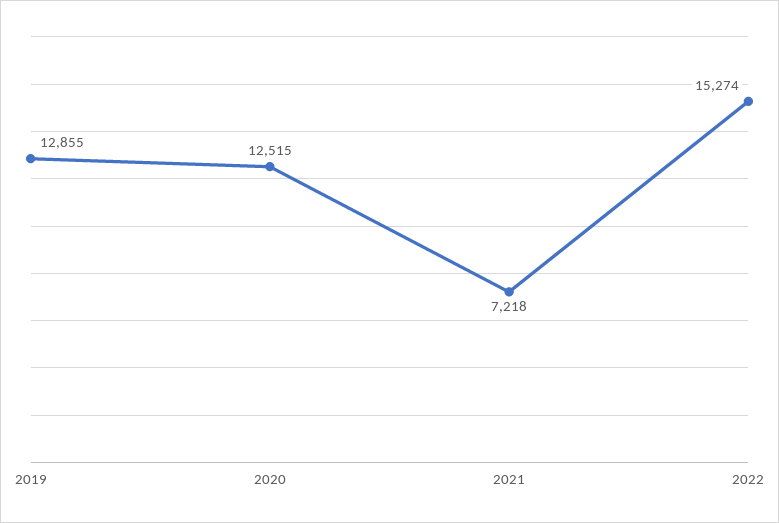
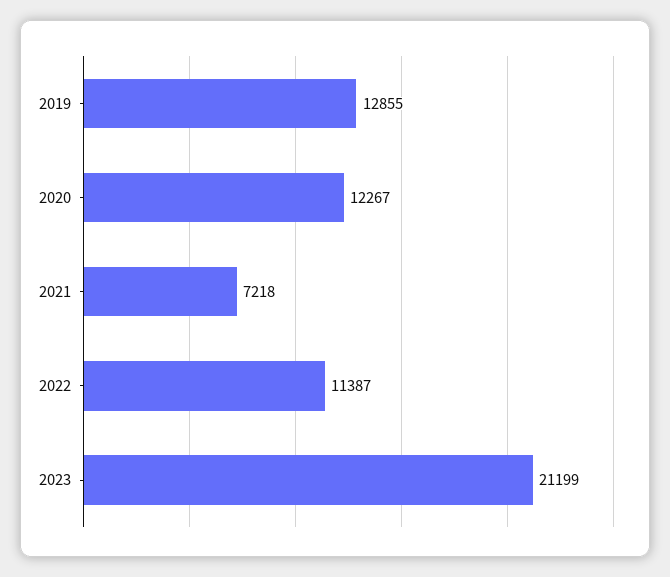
2020: 12515 -> 12267
2022: 15274 -> 11387
2023: none -> 21199

